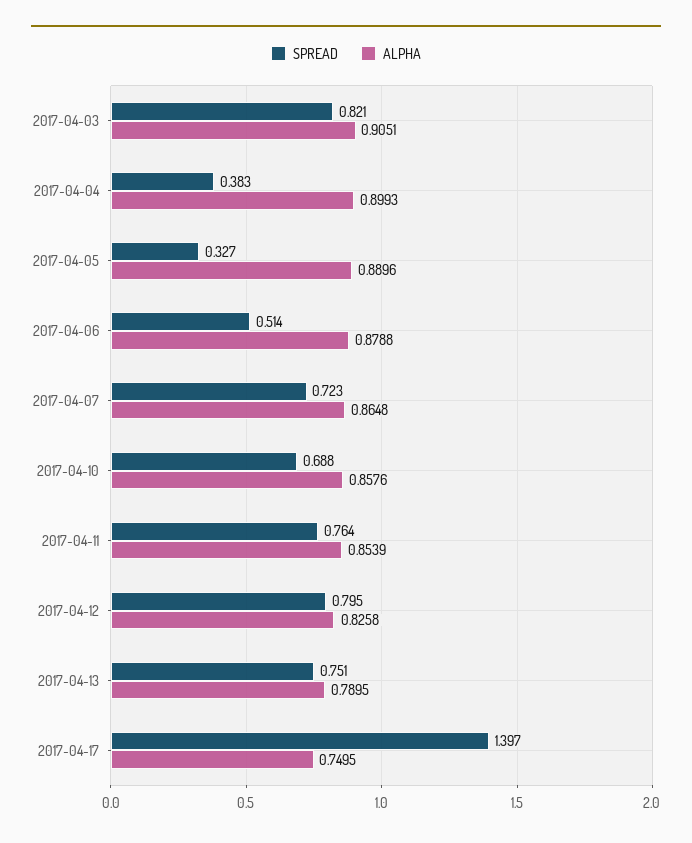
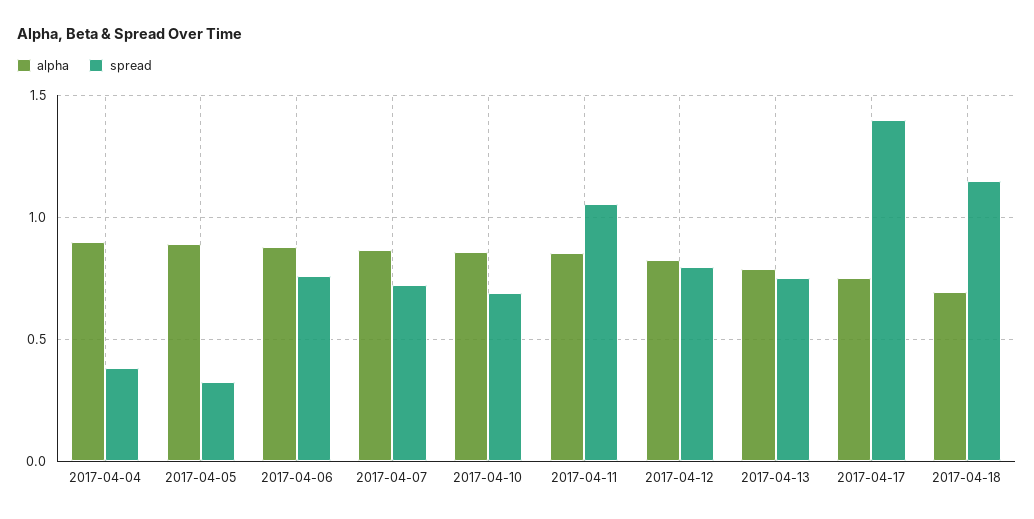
SPREAD, 2017-04-03: 0.821 -> none
ALPHA, 2017-04-03: 0.9051 -> none
SPREAD, 2017-04-06: 0.514 -> 0.75
SPREAD, 2017-04-11: 0.764 -> 1.05
ALPHA, 2017-04-18: none -> 0.7
SPREAD, 2017-04-18: none -> 1.15

